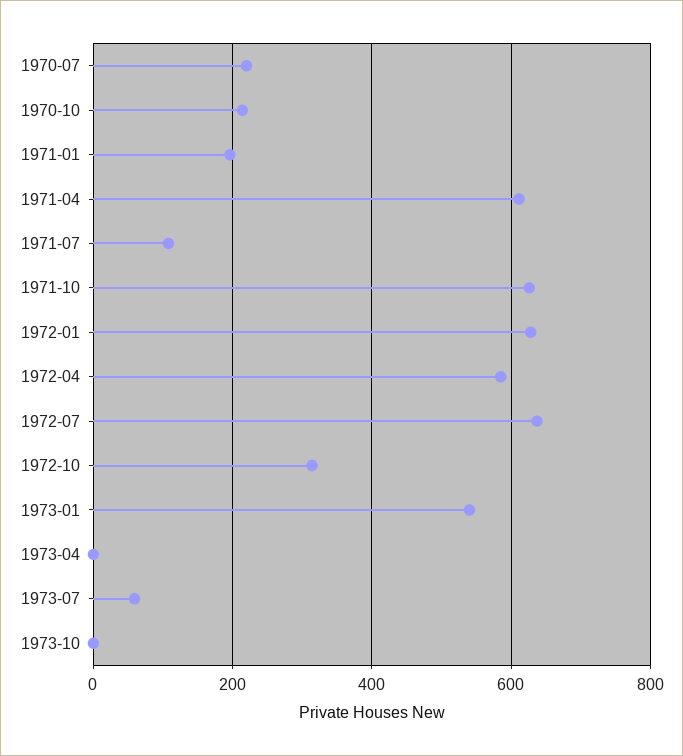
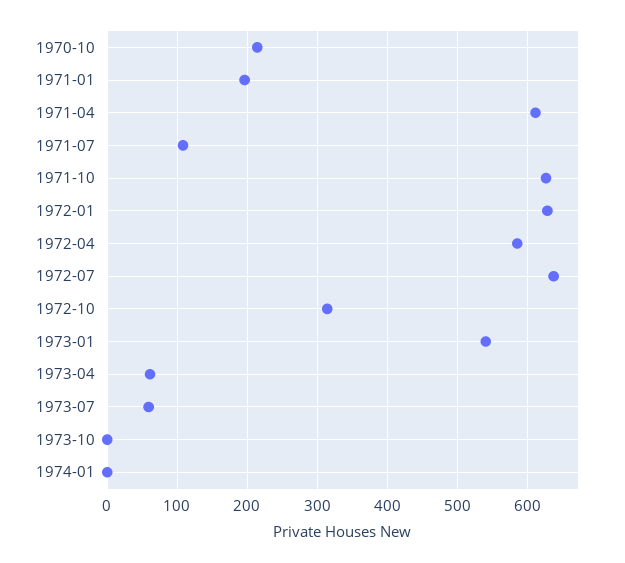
1970-07: 220 -> none
1973-04: 0 -> 60
1974-01: none -> 0

